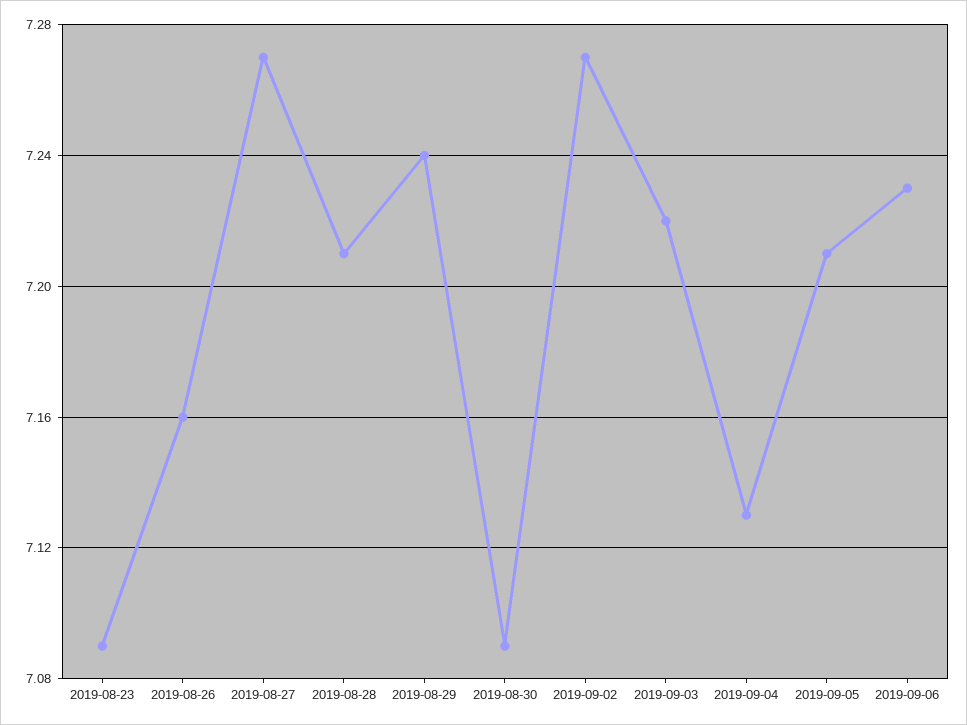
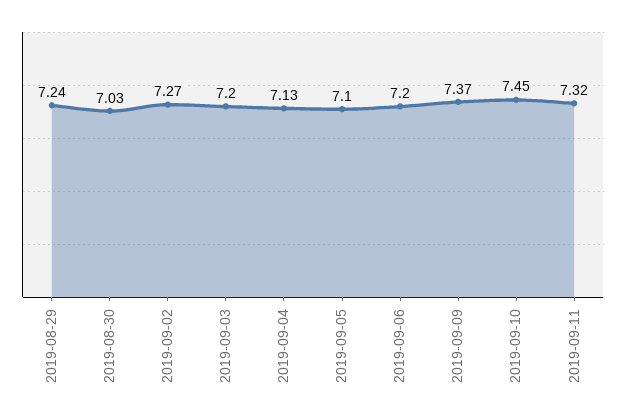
2019-08-23: 7.09 -> none
2019-08-26: 7.16 -> none
2019-08-27: 7.27 -> none
2019-08-28: 7.21 -> none
2019-08-30: 7.09 -> 7.03
2019-09-03: 7.22 -> 7.2
2019-09-05: 7.21 -> 7.1
2019-09-06: 7.23 -> 7.2
2019-09-09: none -> 7.37
2019-09-10: none -> 7.45
2019-09-11: none -> 7.32

